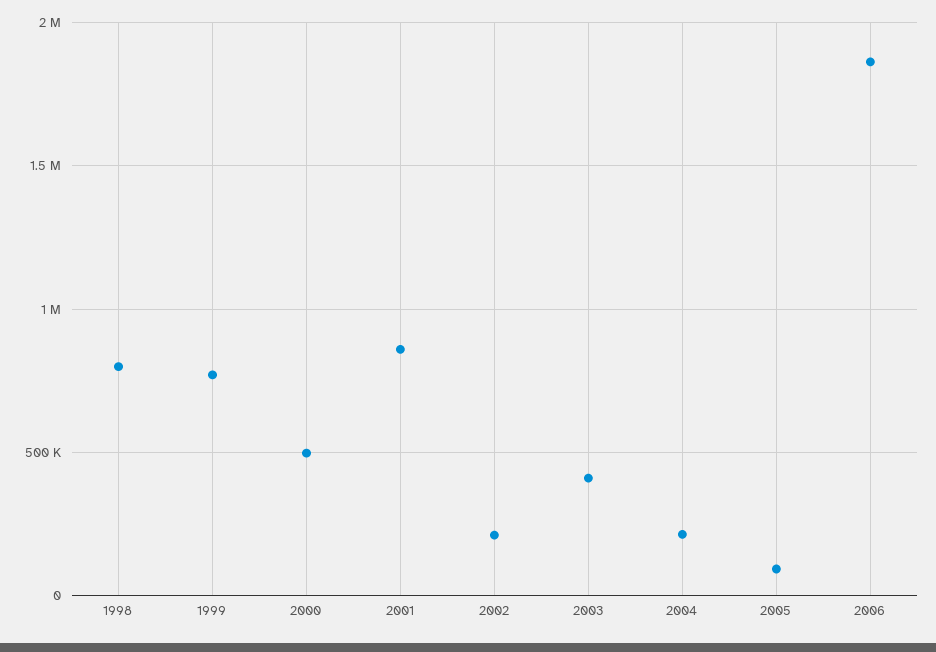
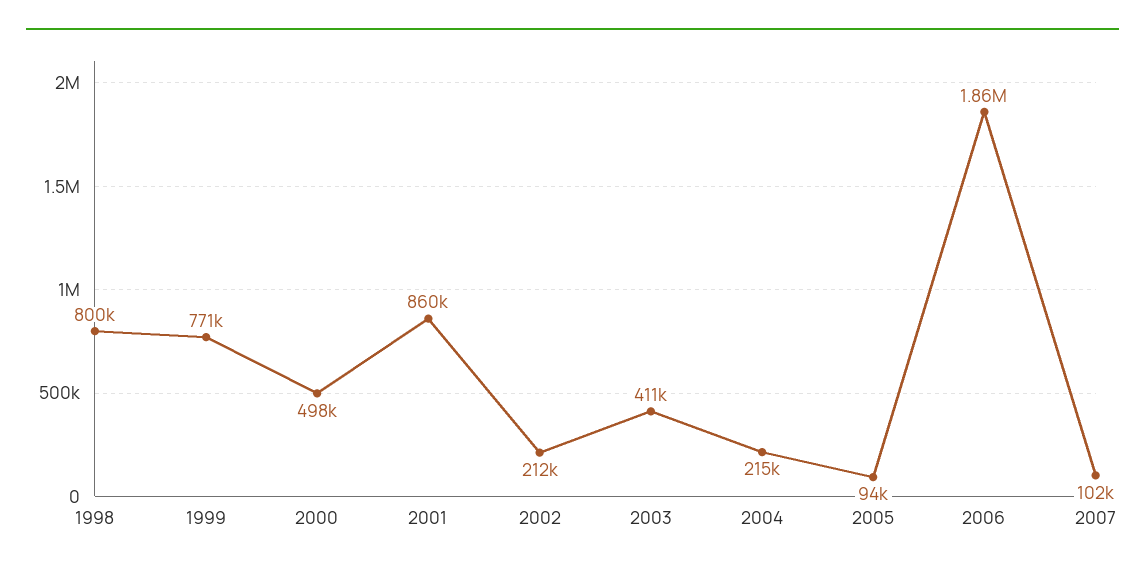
2007: none -> 102000

